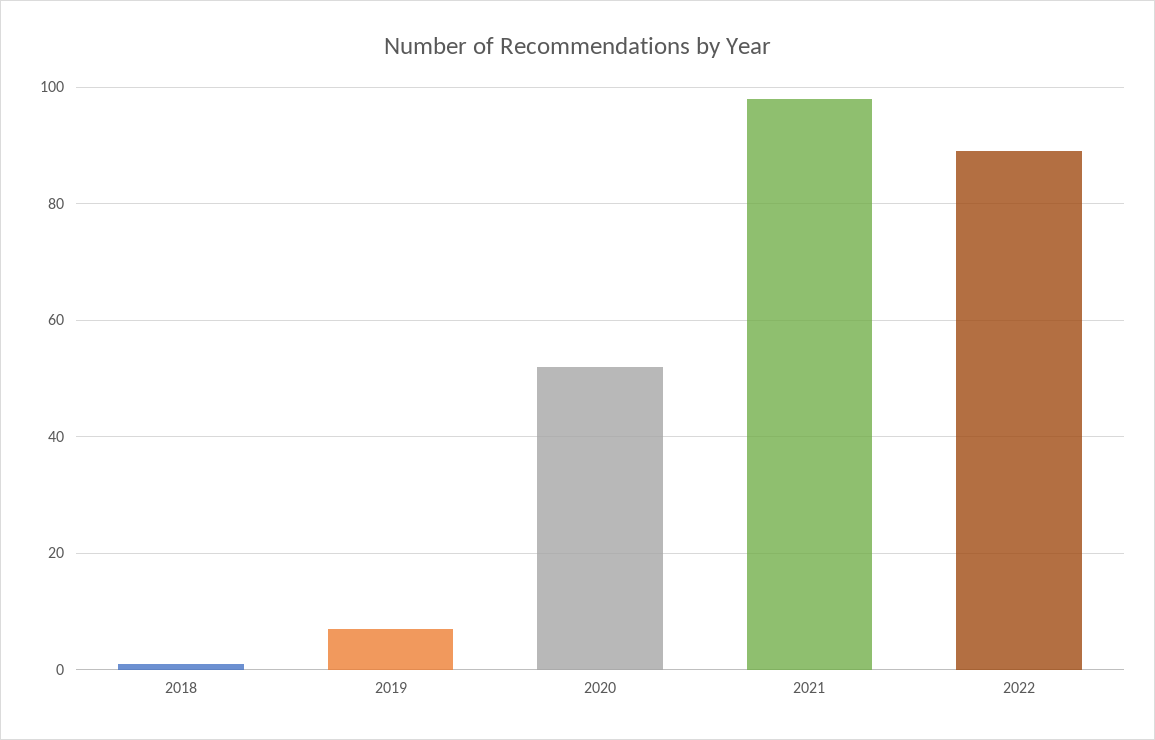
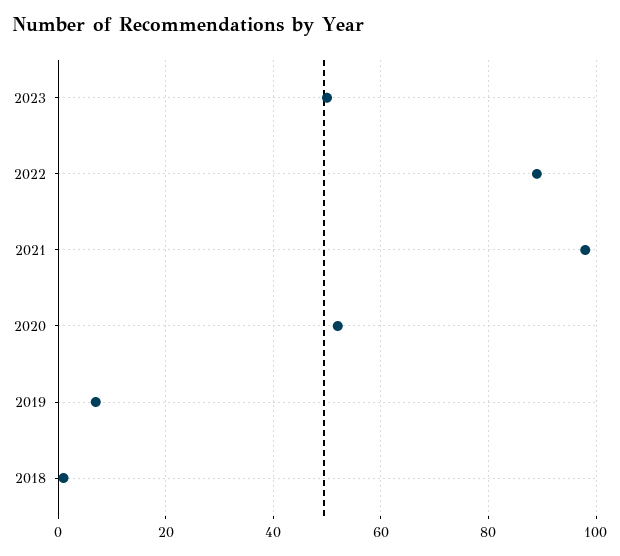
2023: none -> 50

